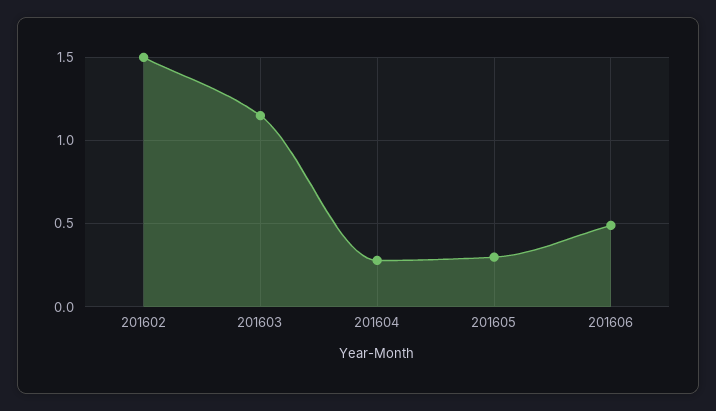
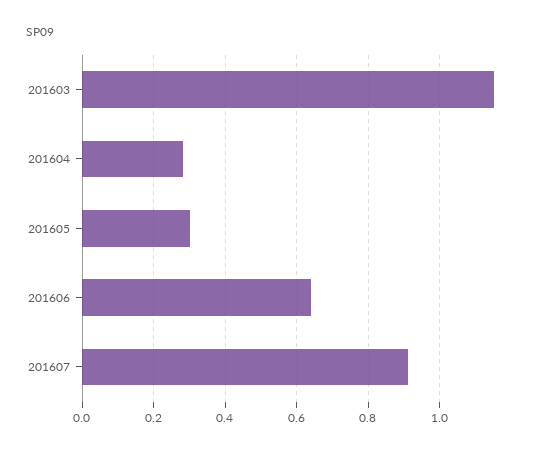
201602: 1.5 -> none
201606: 0.5 -> 0.65
201607: none -> 0.9

